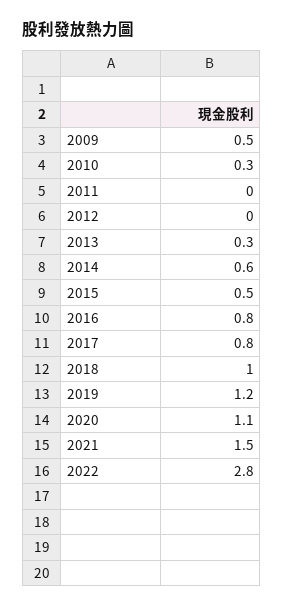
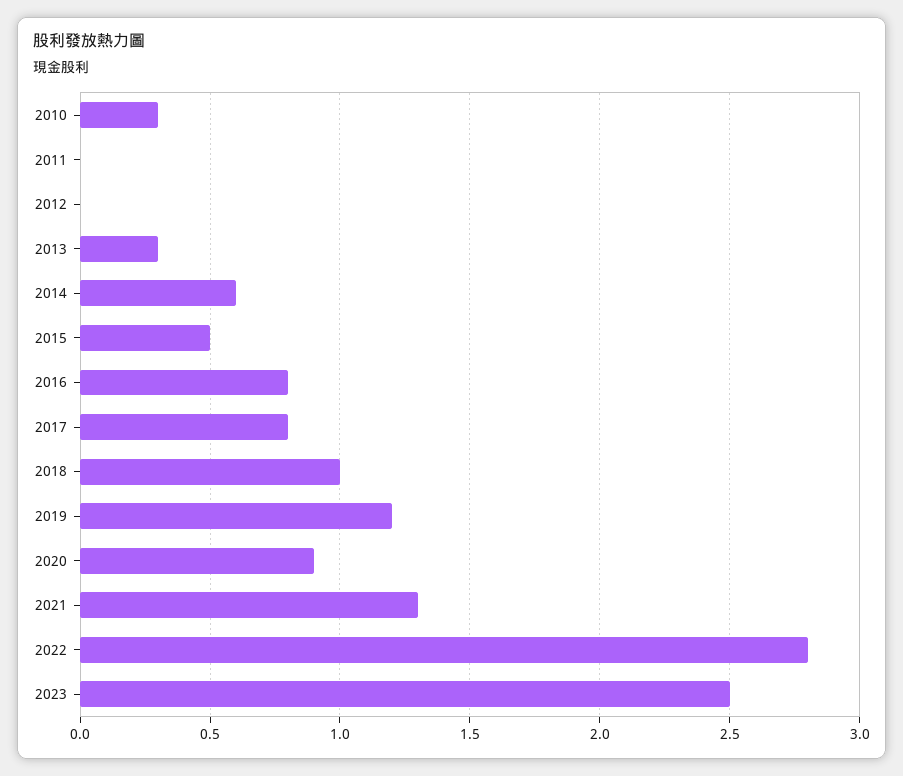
2009: 0.5 -> none
2020: 1.1 -> 0.9
2021: 1.5 -> 1.3
2023: none -> 2.5

